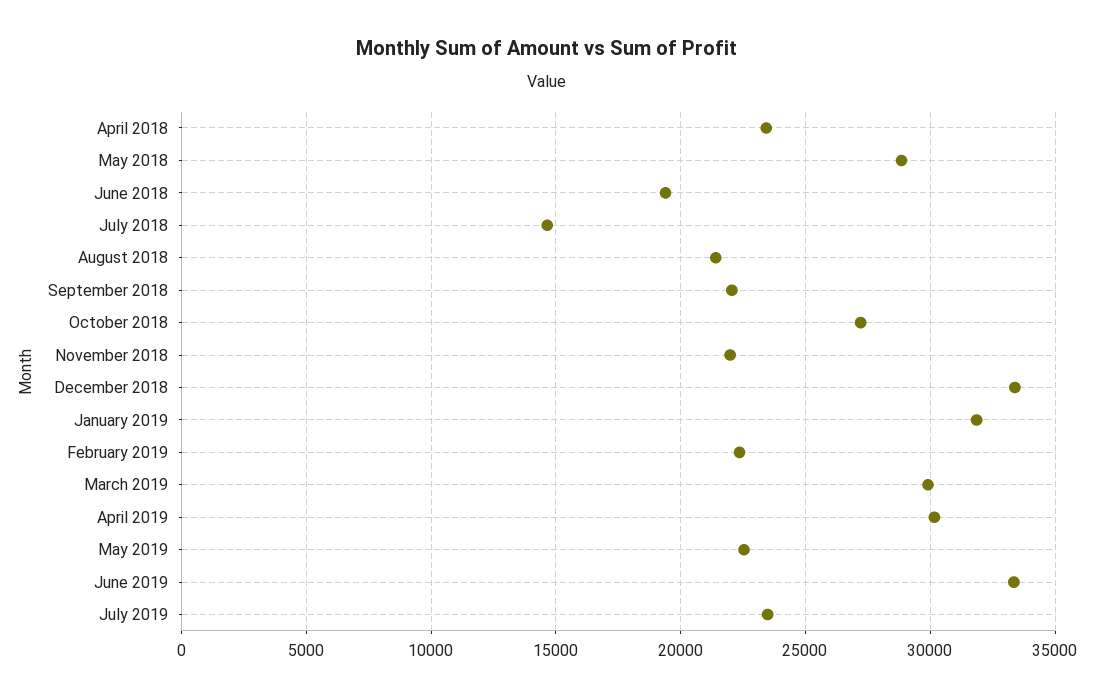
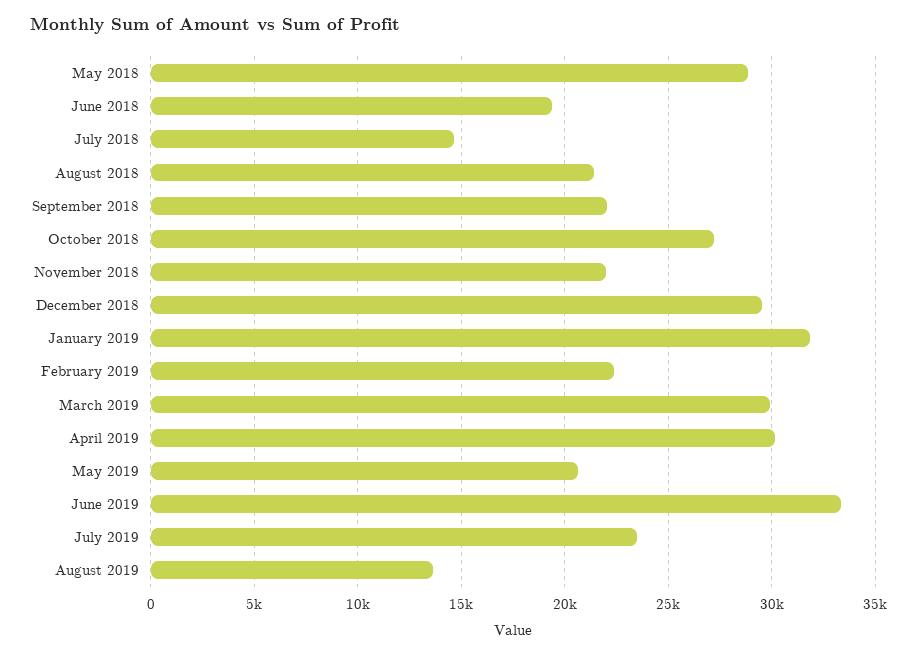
April 2018: 23500 -> none
December 2018: 33500 -> 29500
May 2019: 22500 -> 20500
August 2019: none -> 13500

